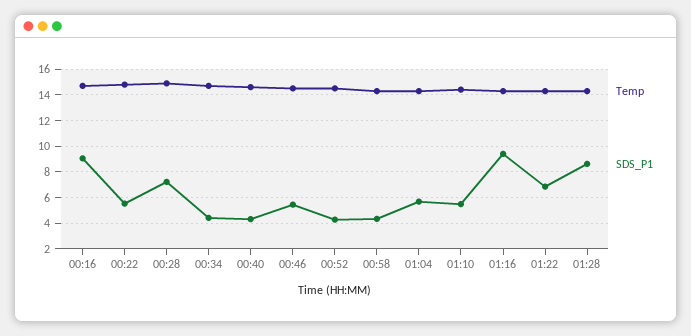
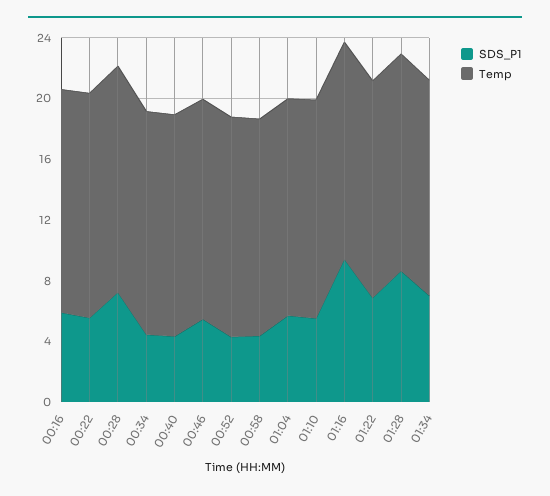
SDS_P1, 00:16: 9 -> 6
SDS_P1, 01:34: none -> 7
Temp, 01:34: none -> 14

